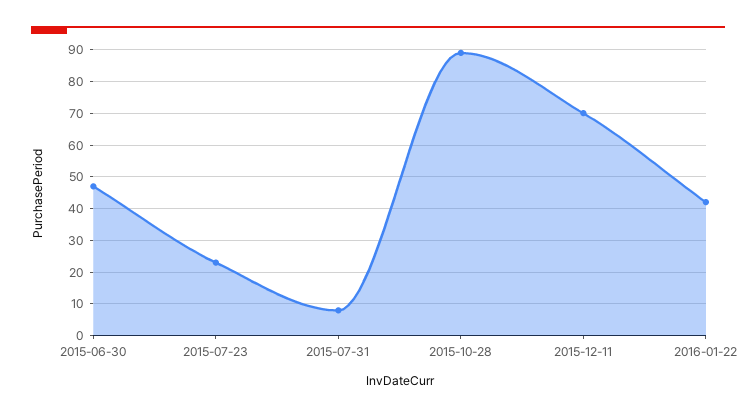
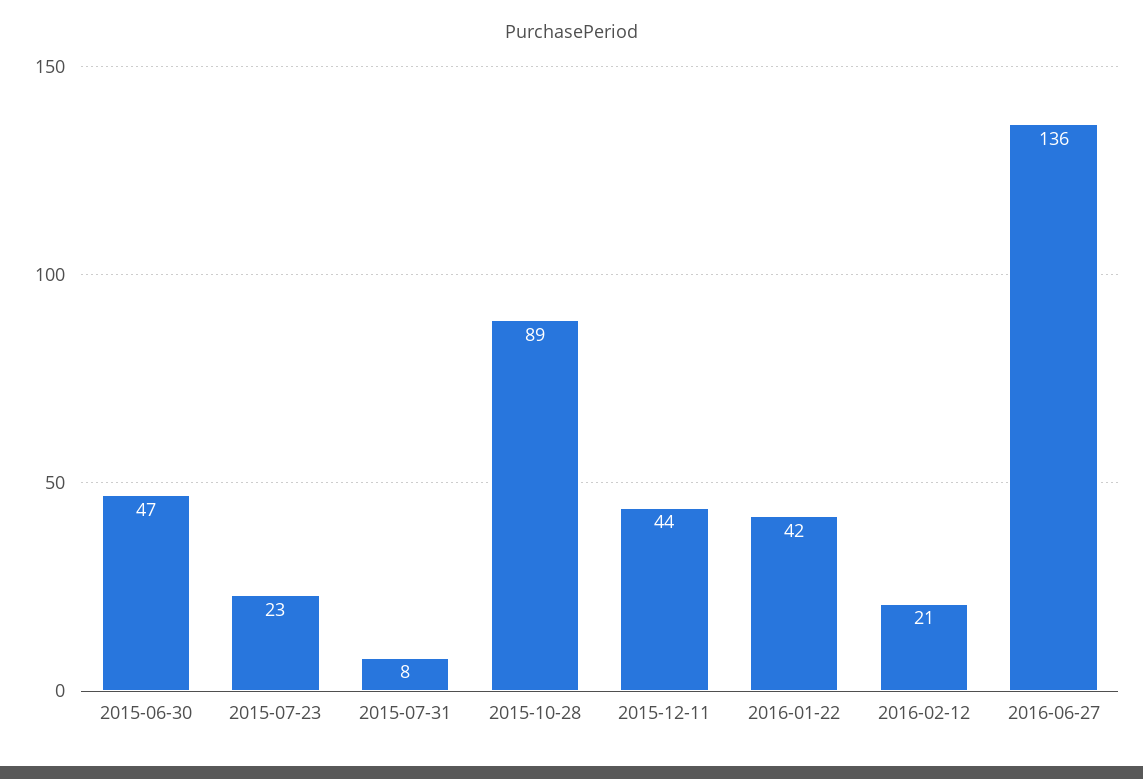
2015-12-11: 70 -> 44
2016-02-12: none -> 21
2016-06-27: none -> 136

